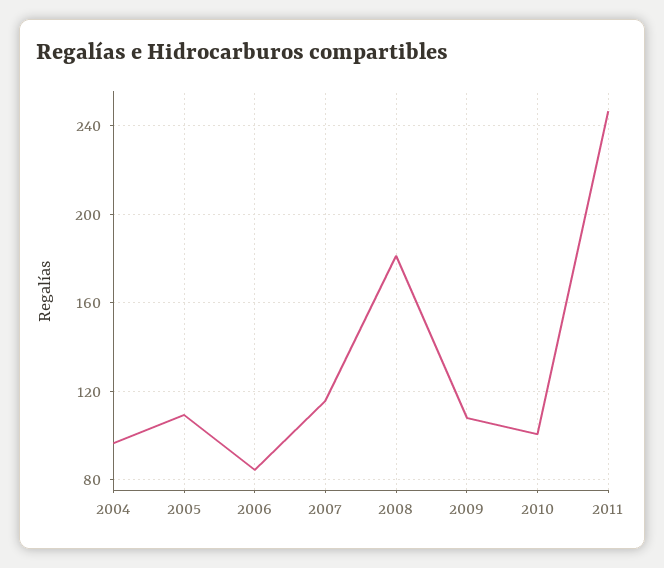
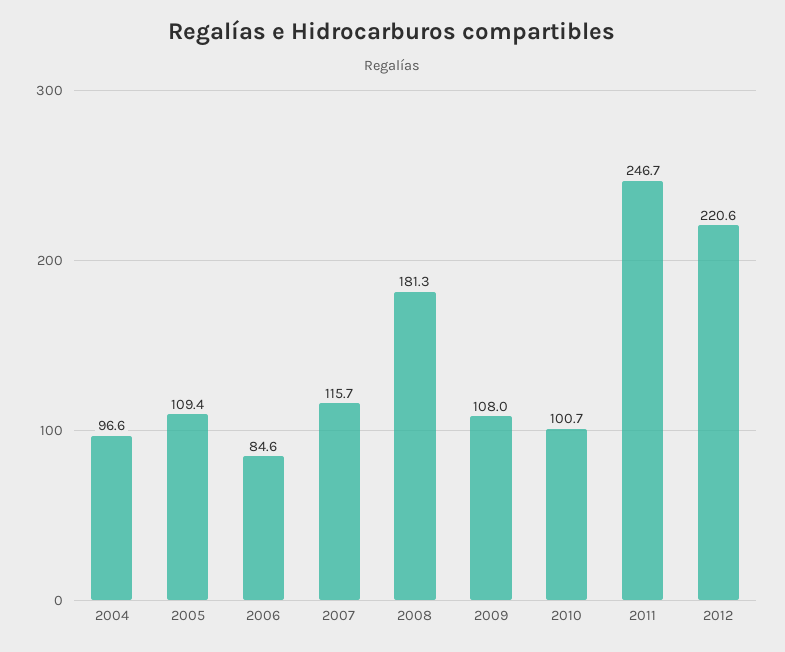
2012: none -> 220.6

